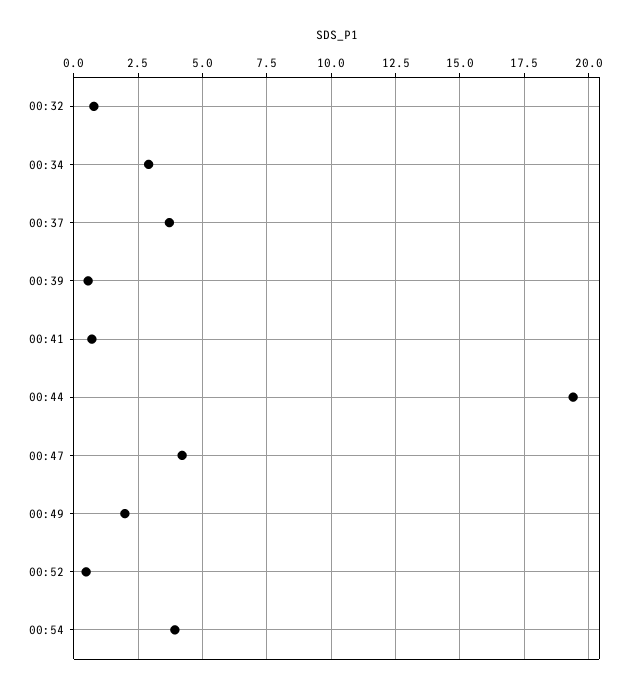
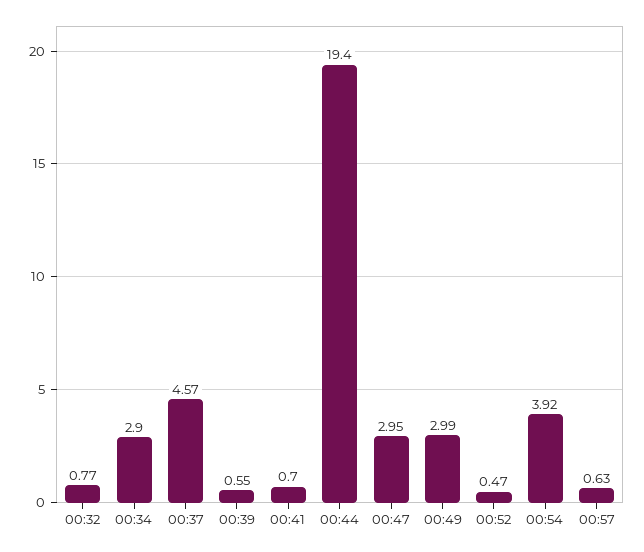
00:37: 3.75 -> 4.57
00:47: 4.25 -> 2.95
00:49: 2 -> 2.99
00:57: none -> 0.63

